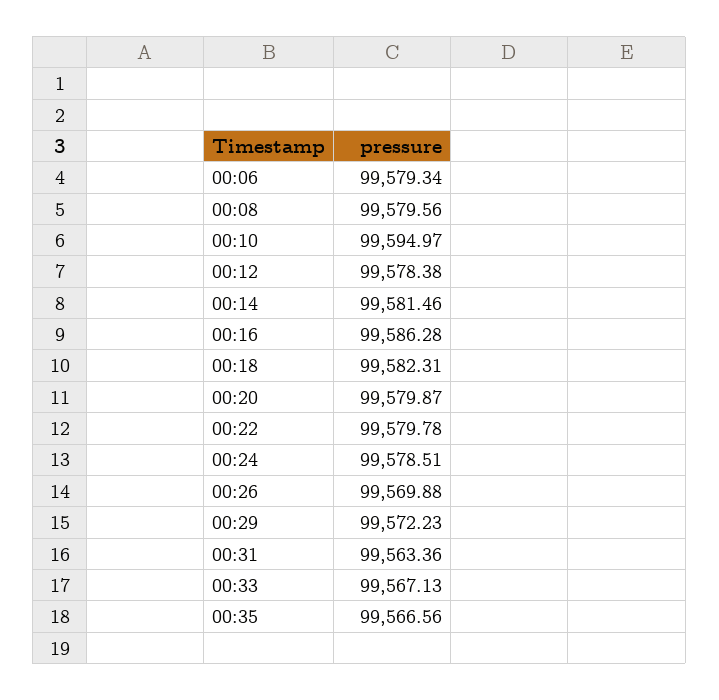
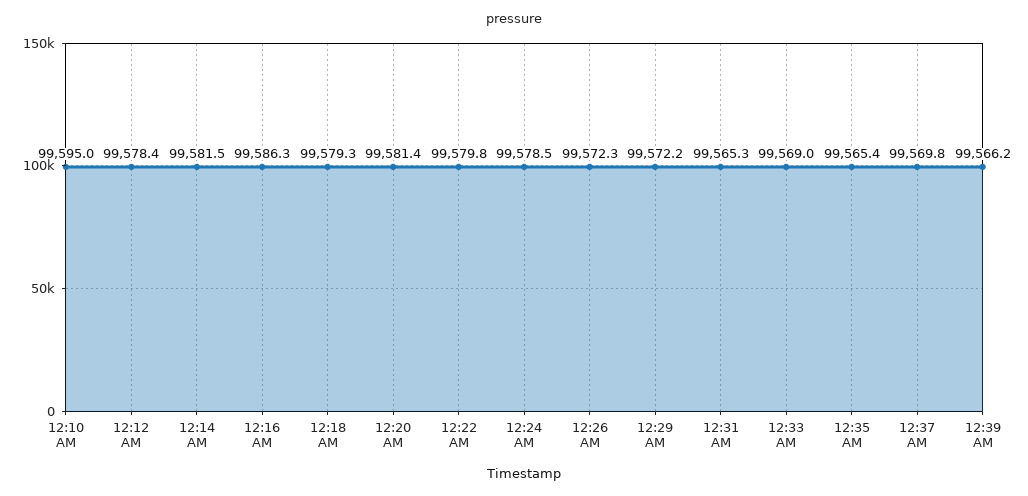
00:06: 99579.34 -> none
00:08: 99579.56 -> none
00:18: 99582.31 -> 99579.3
00:20: 99579.87 -> 99581.4
00:26: 99569.88 -> 99572.3
00:31: 99563.36 -> 99565.3
00:33: 99567.13 -> 99569
00:35: 99566.56 -> 99565.4
12:37 AM: none -> 99569.8
12:39 AM: none -> 99566.2

